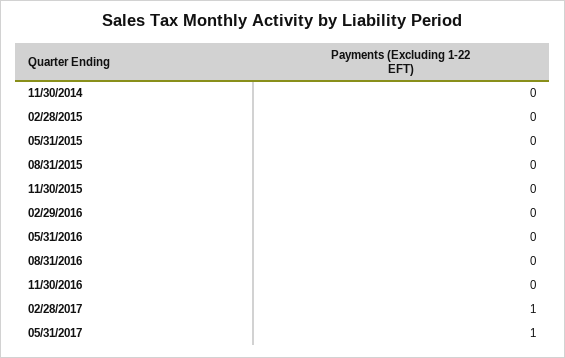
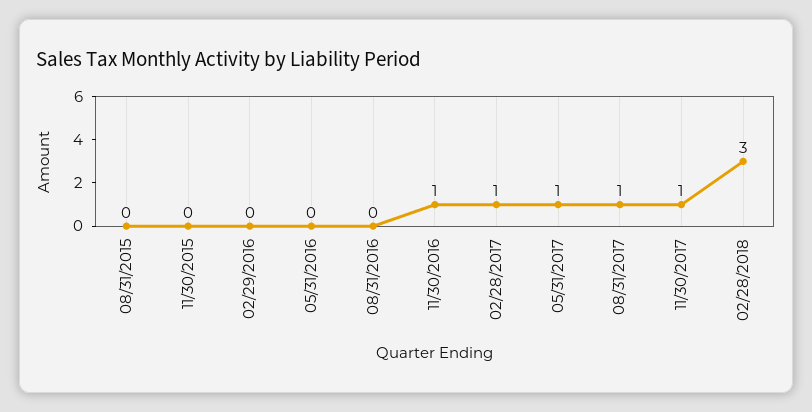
11/30/2014: 0 -> none
02/28/2015: 0 -> none
05/31/2015: 0 -> none
11/30/2016: 0 -> 1
08/31/2017: none -> 1
11/30/2017: none -> 1
02/28/2018: none -> 3

